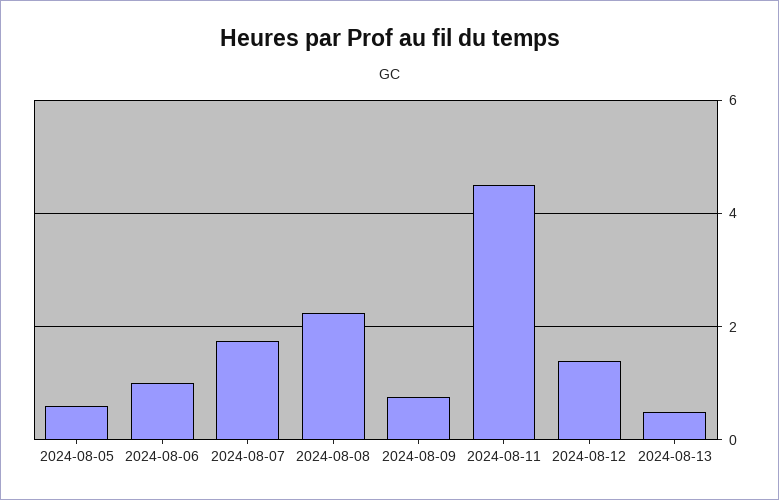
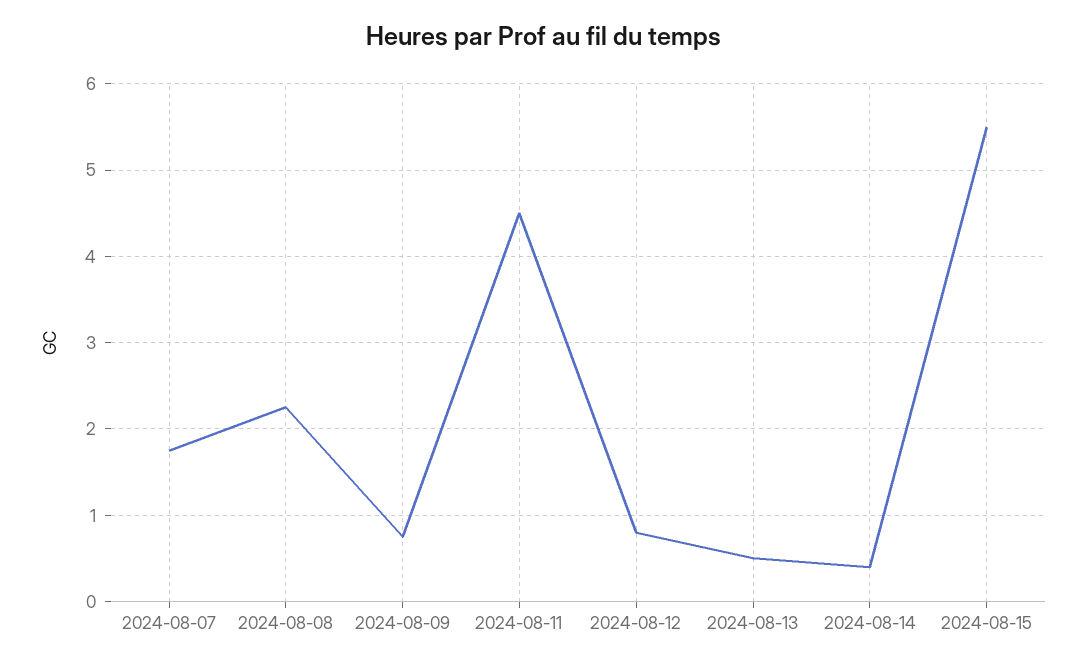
2024-08-05: 0.6 -> none
2024-08-06: 1 -> none
2024-08-12: 1.4 -> 0.8
2024-08-14: none -> 0.4
2024-08-15: none -> 5.5

